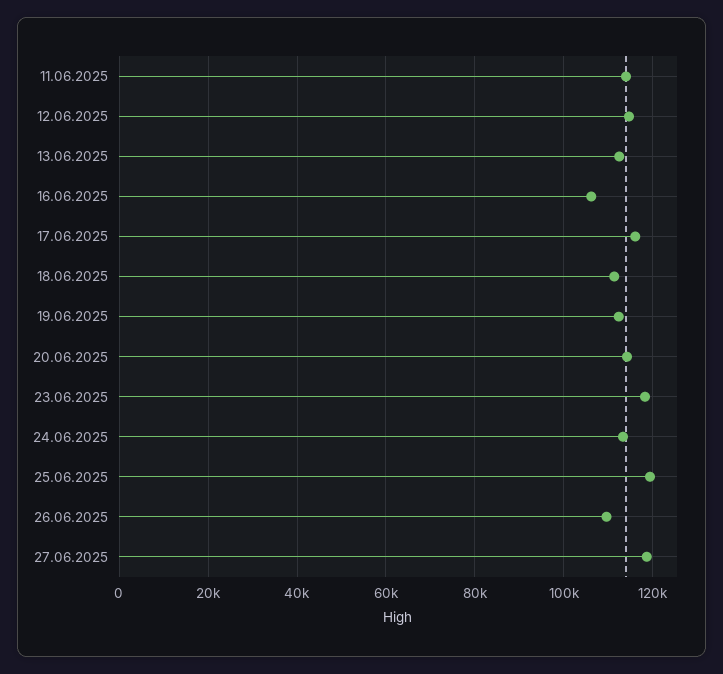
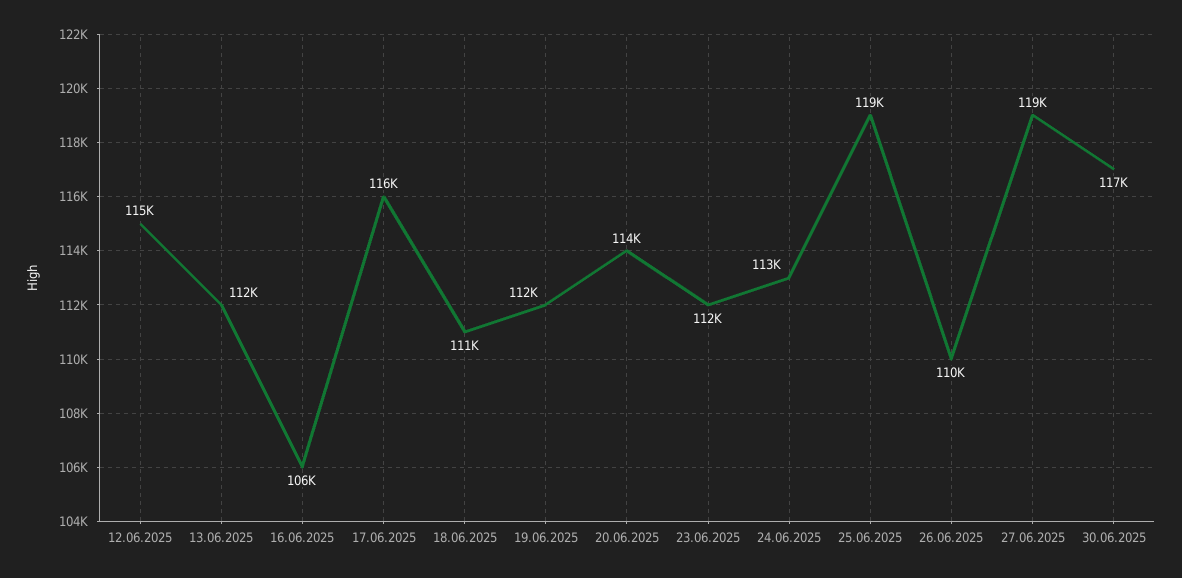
11.06.2025: 114000 -> none
23.06.2025: 118000 -> 112000
30.06.2025: none -> 117000

